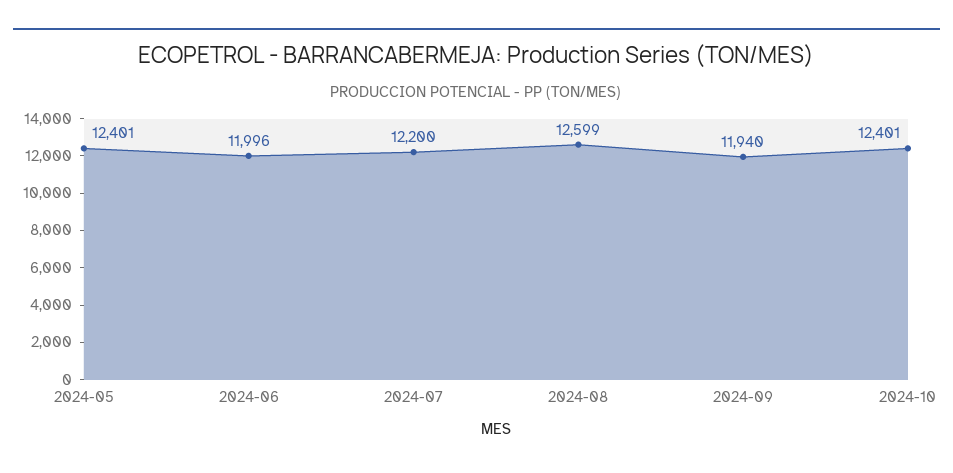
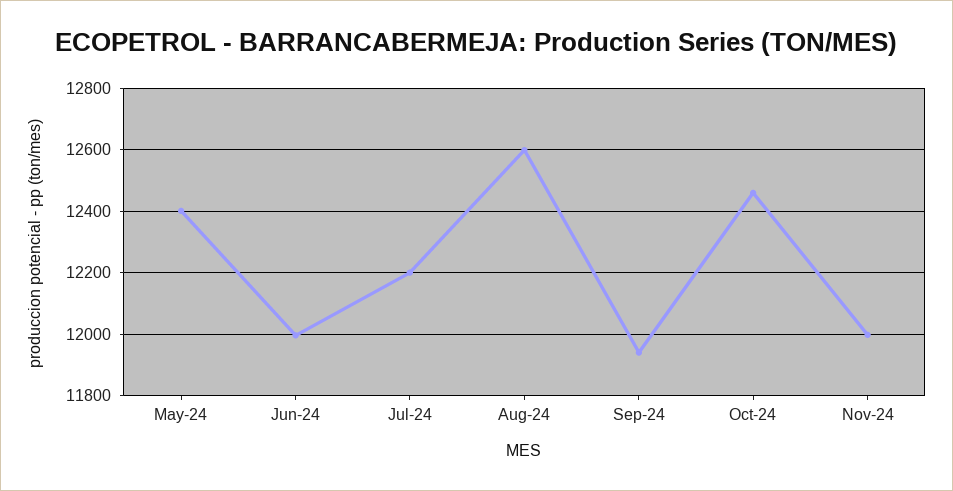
2024-10: 12401 -> 12460
Nov-24: none -> 12000

